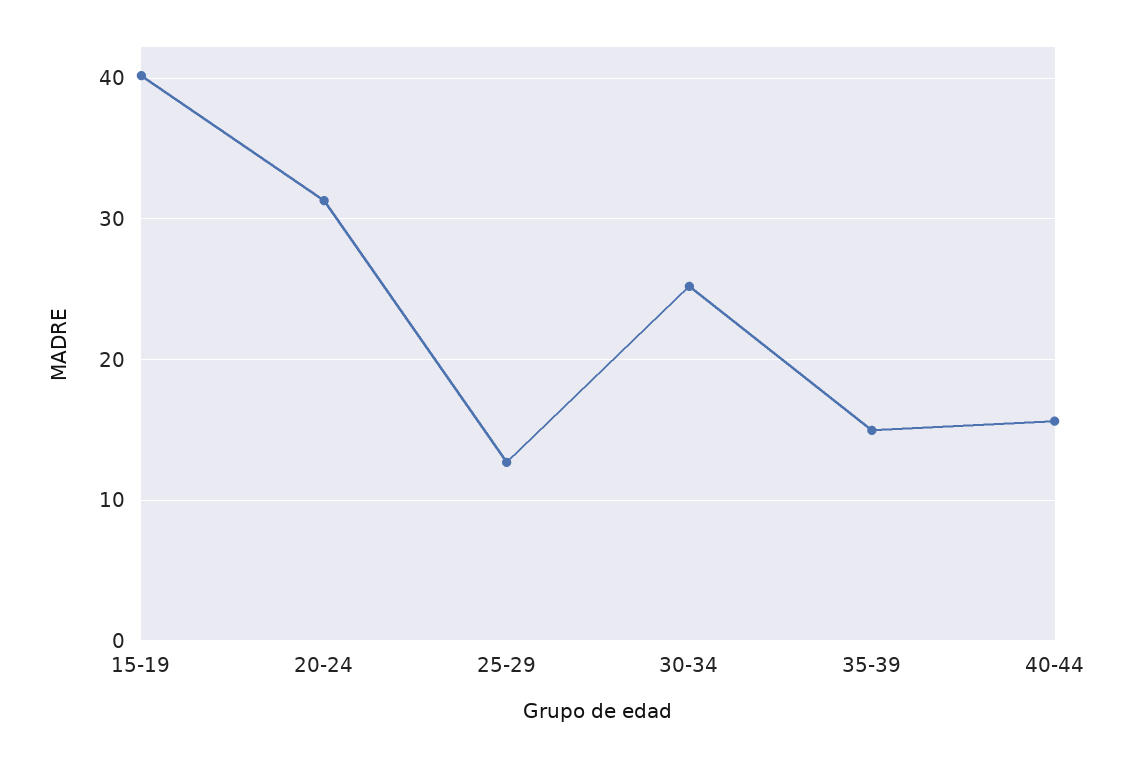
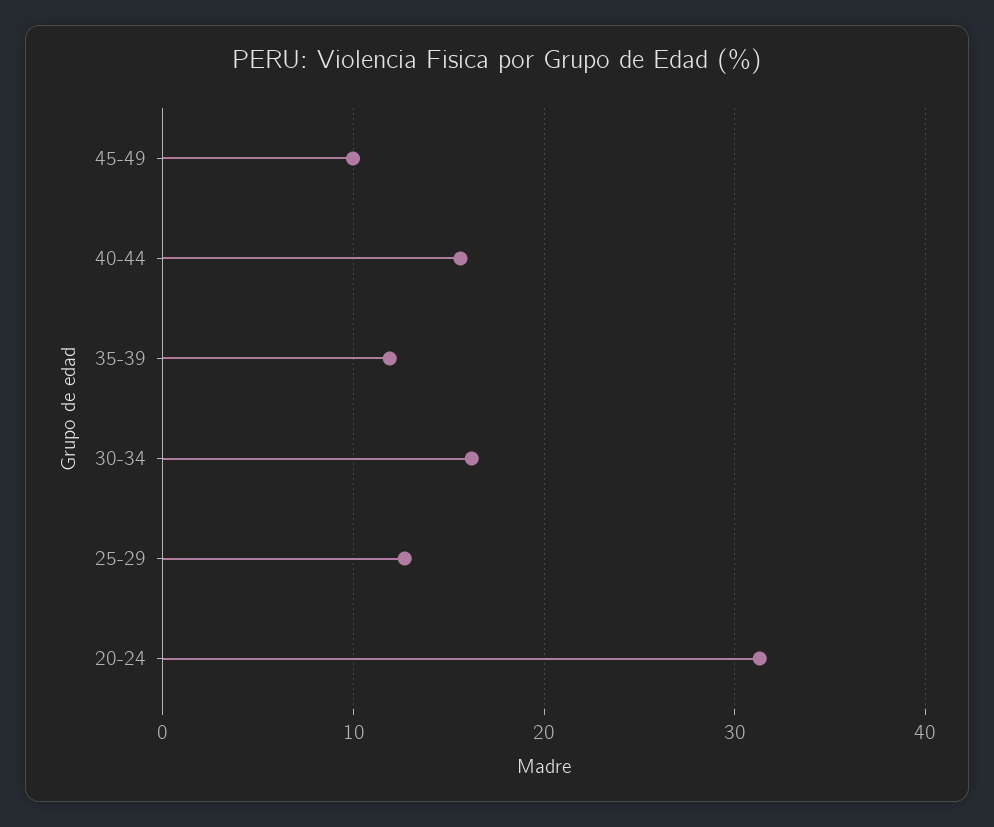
15-19: 40 -> none
30-34: 25 -> 16
35-39: 15 -> 12
45-49: none -> 10

